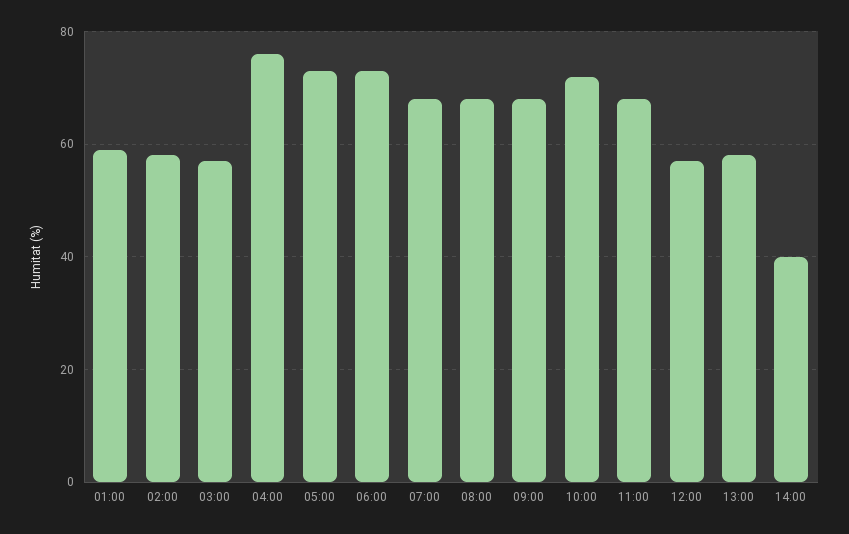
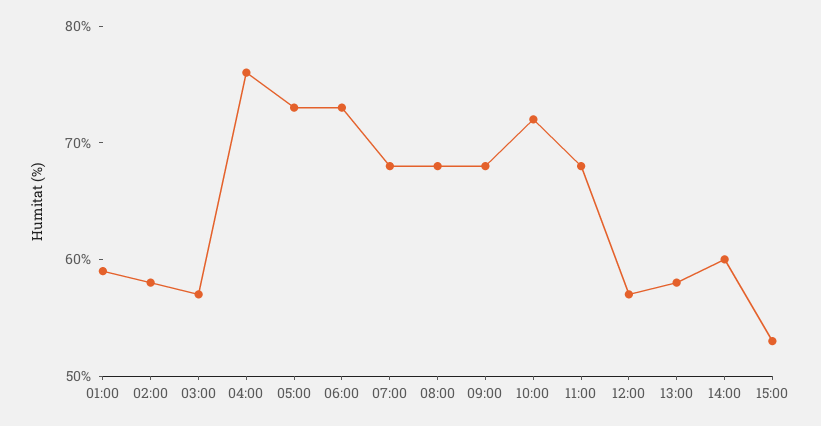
14:00: 40 -> 60
15:00: none -> 53

